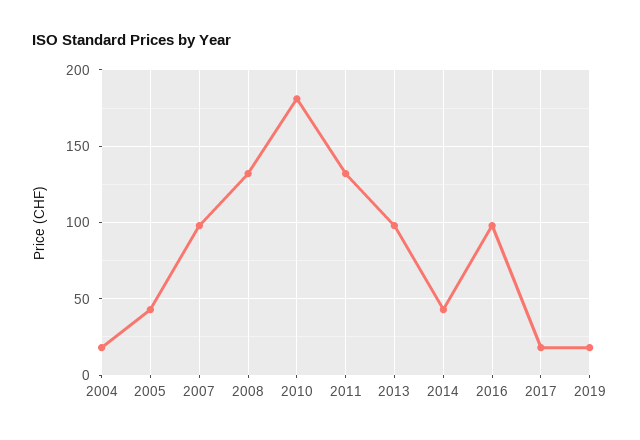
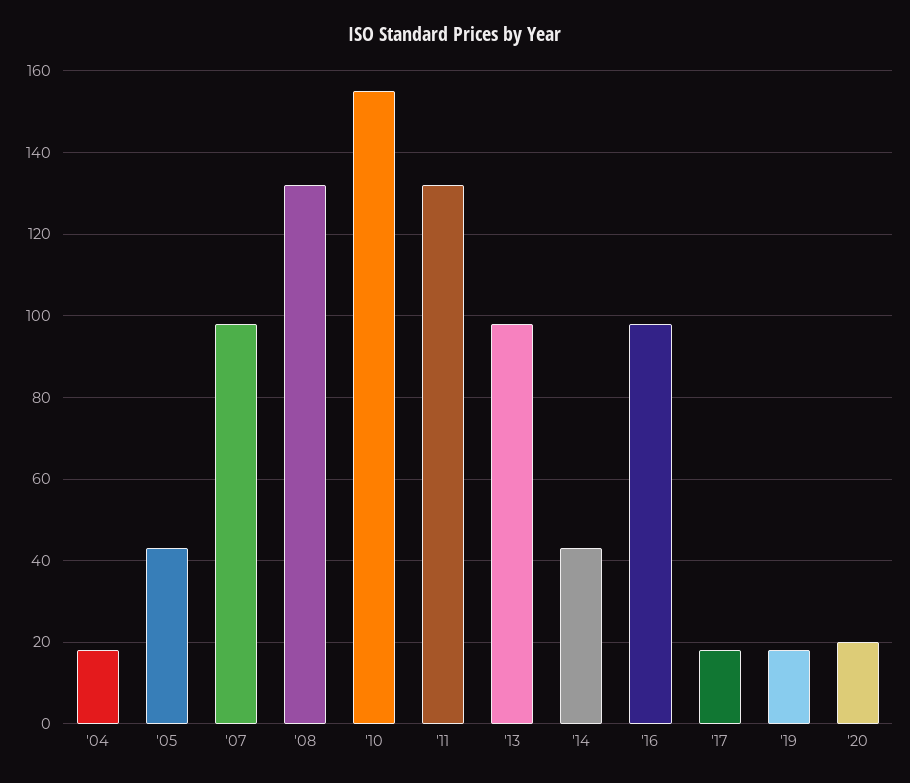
2010: 180 -> 155
'20: none -> 20

